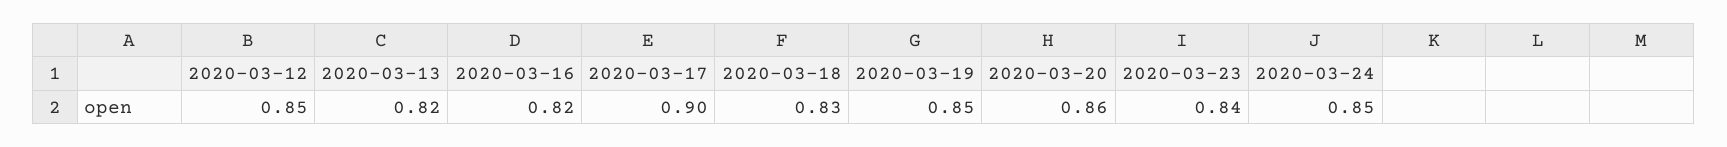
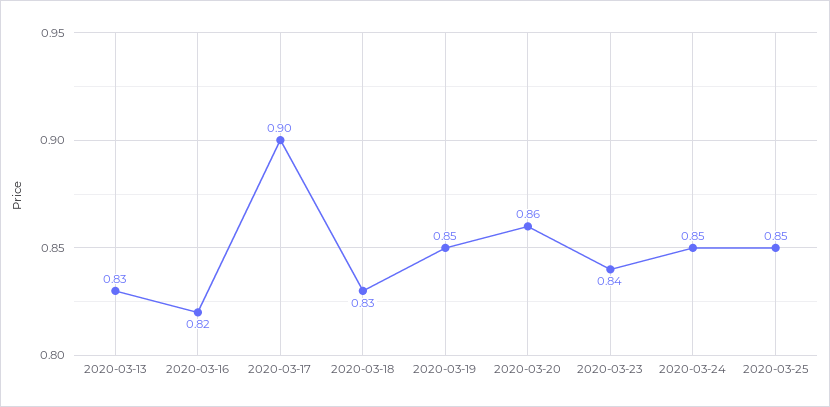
2020-03-12: 0.85 -> none
2020-03-13: 0.82 -> 0.83
2020-03-25: none -> 0.85

